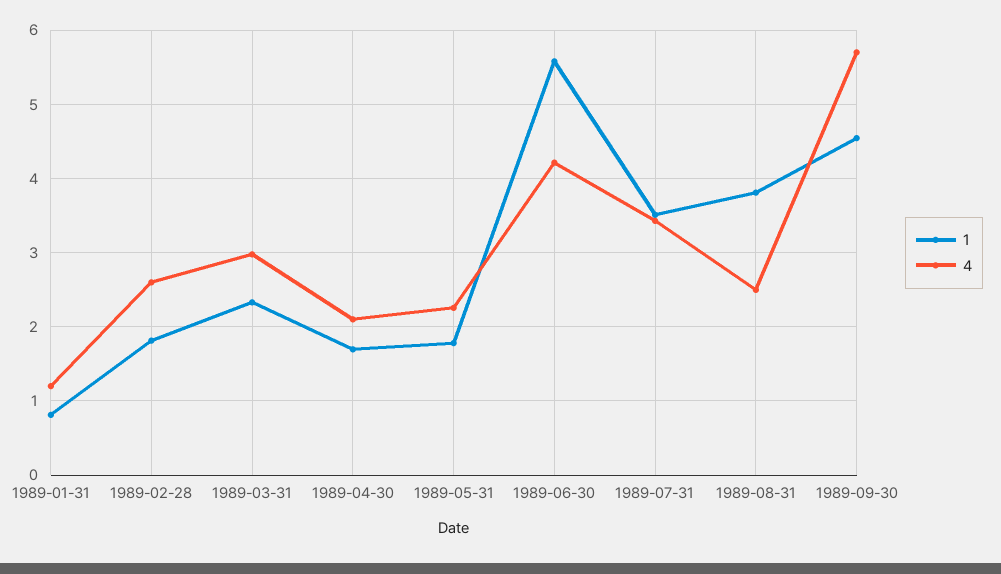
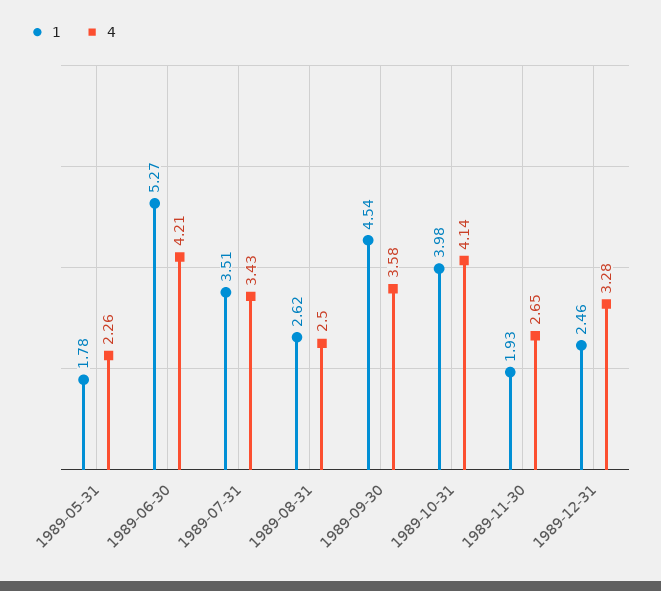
1, 1989-01-31: 0.8 -> none
4, 1989-01-31: 1.2 -> none
1, 1989-02-28: 1.8 -> none
4, 1989-02-28: 2.6 -> none
1, 1989-03-31: 2.3 -> none
4, 1989-03-31: 3 -> none
1, 1989-04-30: 1.7 -> none
4, 1989-04-30: 2.1 -> none
1, 1989-06-30: 5.6 -> 5.27
1, 1989-08-31: 3.8 -> 2.62
4, 1989-09-30: 5.7 -> 3.58
1, 1989-10-31: none -> 3.98
4, 1989-10-31: none -> 4.14
1, 1989-11-30: none -> 1.93
4, 1989-11-30: none -> 2.65
1, 1989-12-31: none -> 2.46
4, 1989-12-31: none -> 3.28

